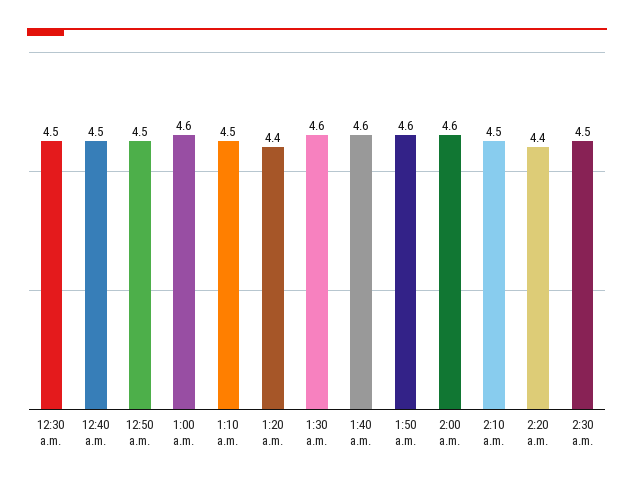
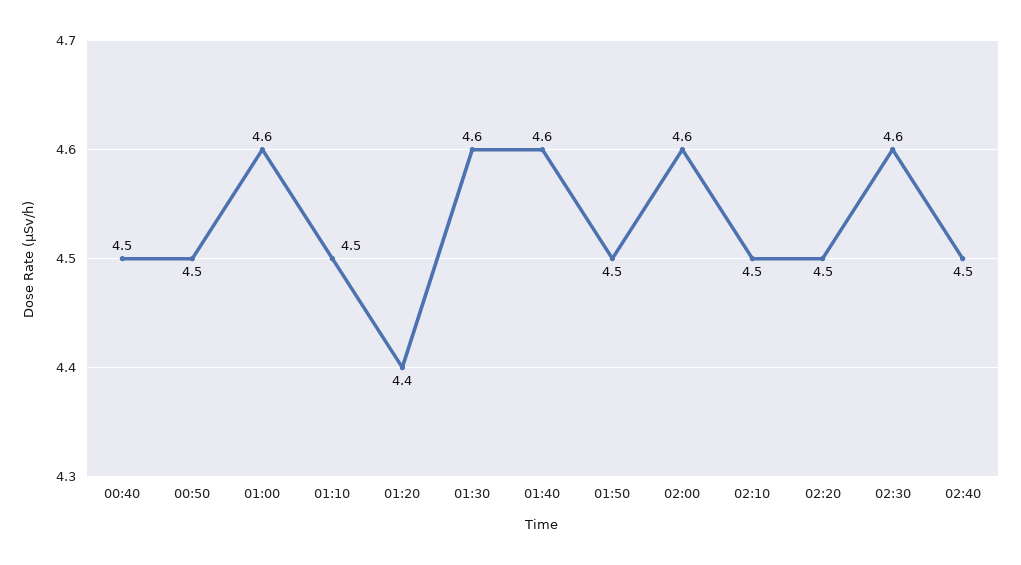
12:30 a.m.: 4.5 -> none
1:50 a.m.: 4.6 -> 4.5
2:20 a.m.: 4.4 -> 4.5
2:30 a.m.: 4.5 -> 4.6
02:40: none -> 4.5

